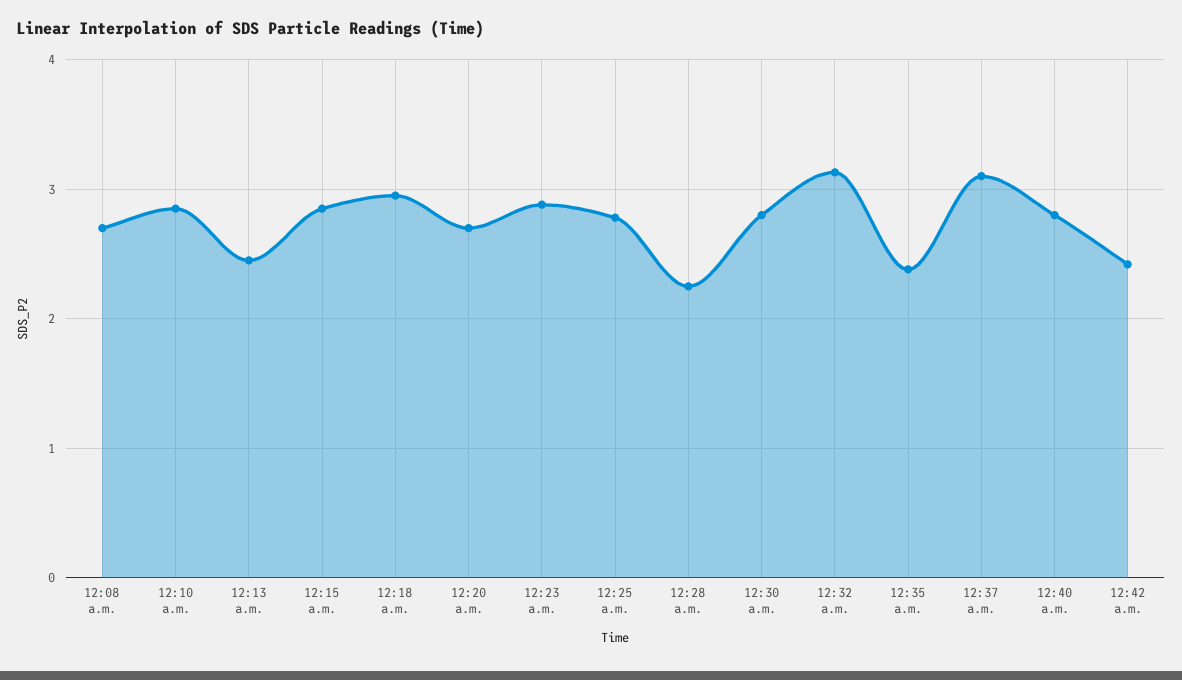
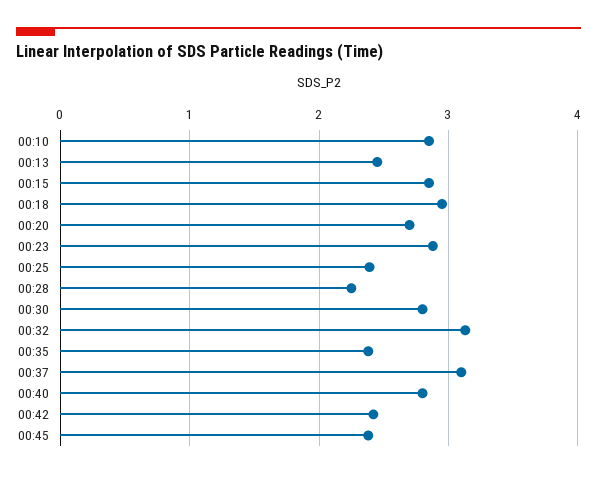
12:08 a.m.: 2.7 -> none
12:25 a.m.: 2.8 -> 2.4
00:45: none -> 2.4

